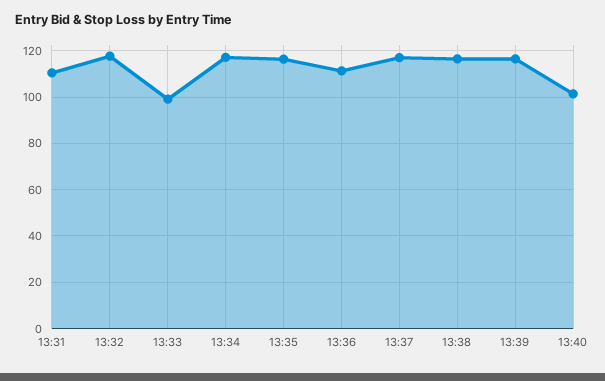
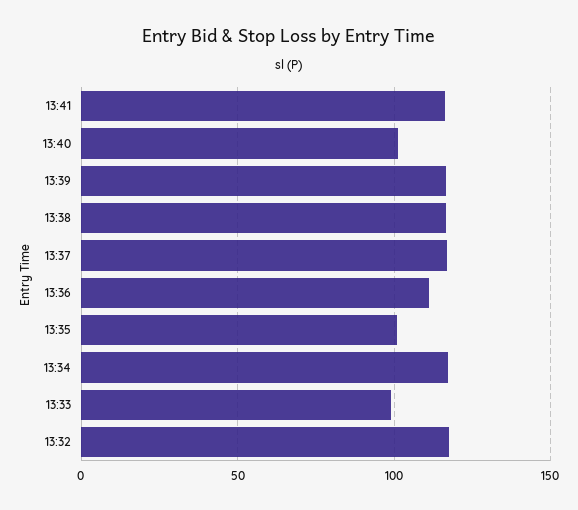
13:31: 110 -> none
13:35: 115 -> 100
13:41: none -> 115

